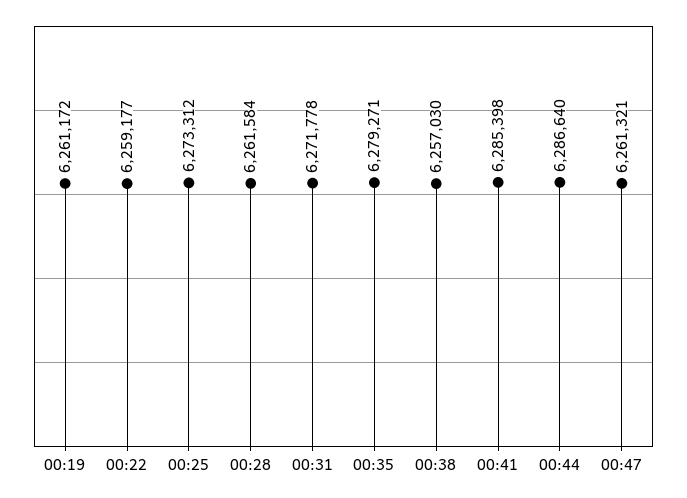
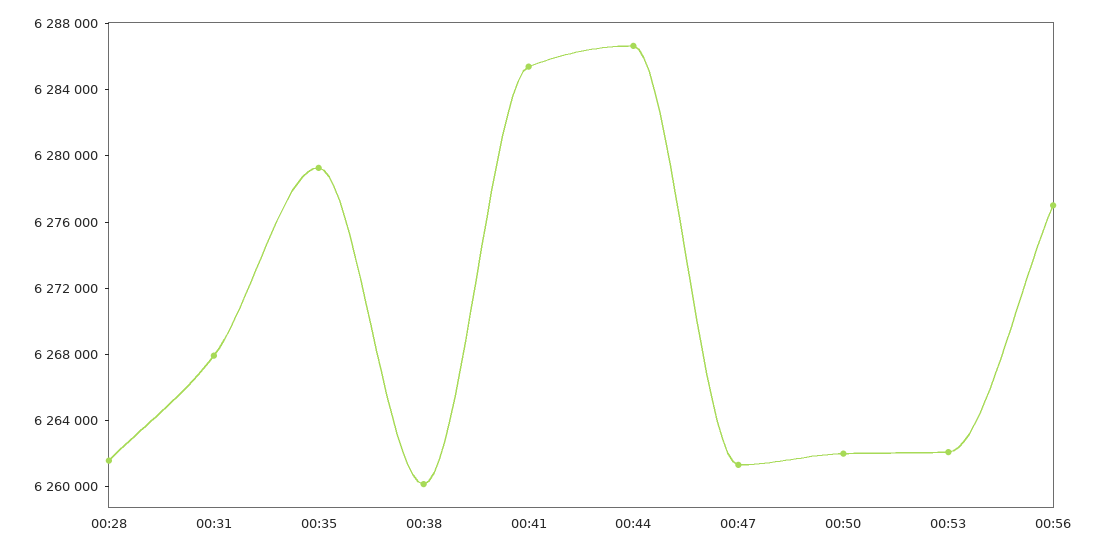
00:19: 6261172 -> none
00:22: 6259177 -> none
00:25: 6273312 -> none
00:31: 6271778 -> 6268000
00:38: 6257030 -> 6260000
00:50: none -> 6262000
00:53: none -> 6262000
00:56: none -> 6277000

